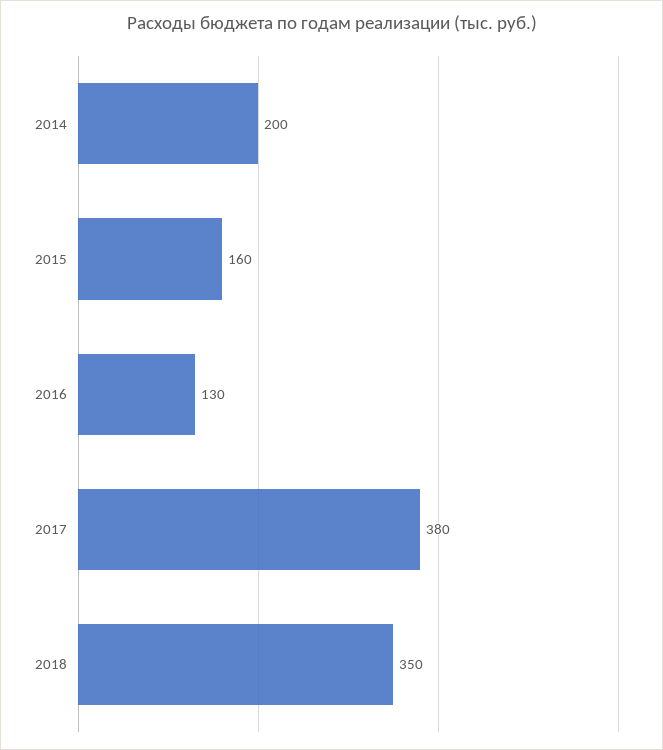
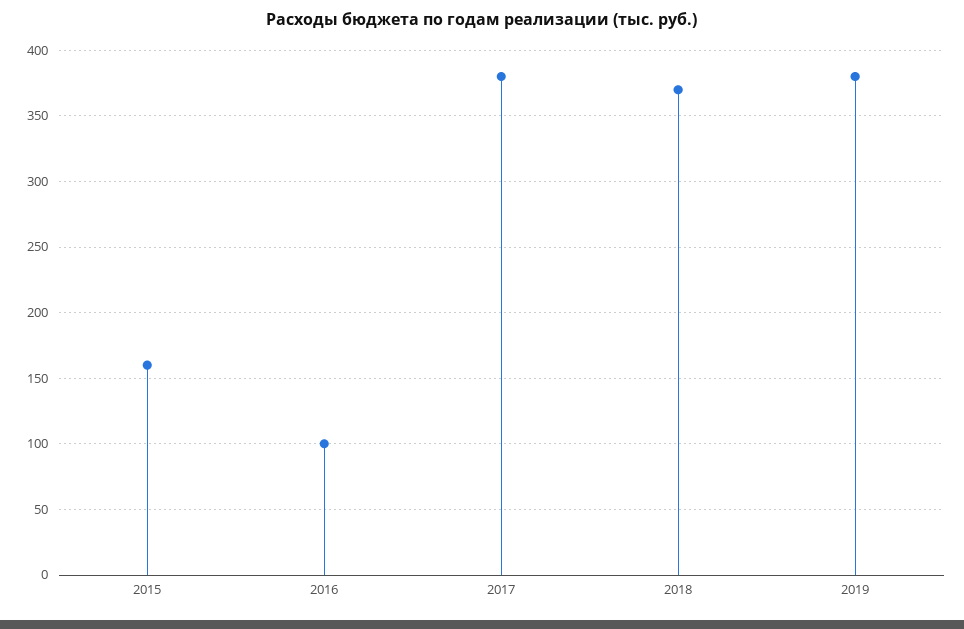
2014: 200 -> none
2016: 130 -> 100
2018: 350 -> 370
2019: none -> 380

